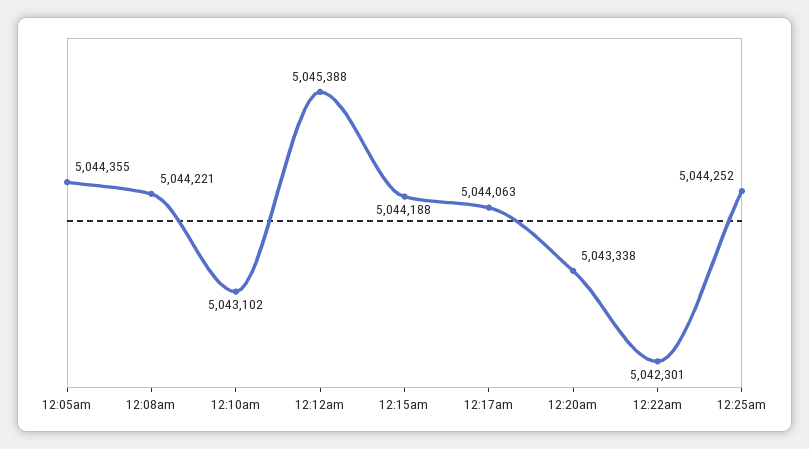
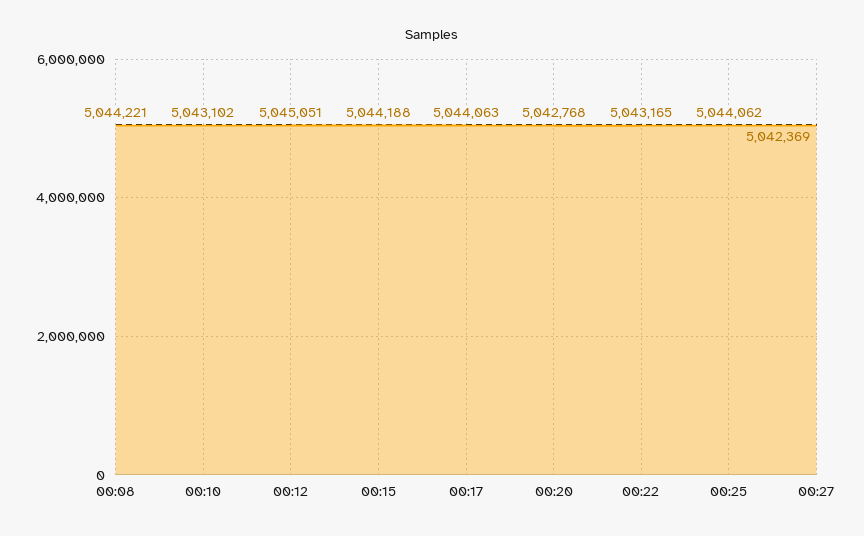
12:05am: 5044355 -> none
12:12am: 5045388 -> 5045051
12:20am: 5043338 -> 5042768
12:22am: 5042301 -> 5043165
12:25am: 5044252 -> 5044062
00:27: none -> 5042369

